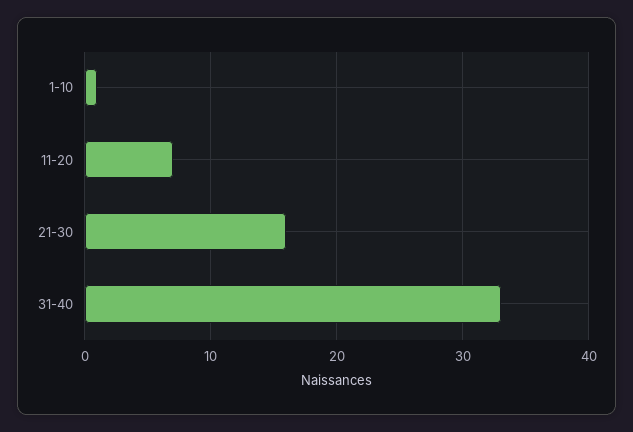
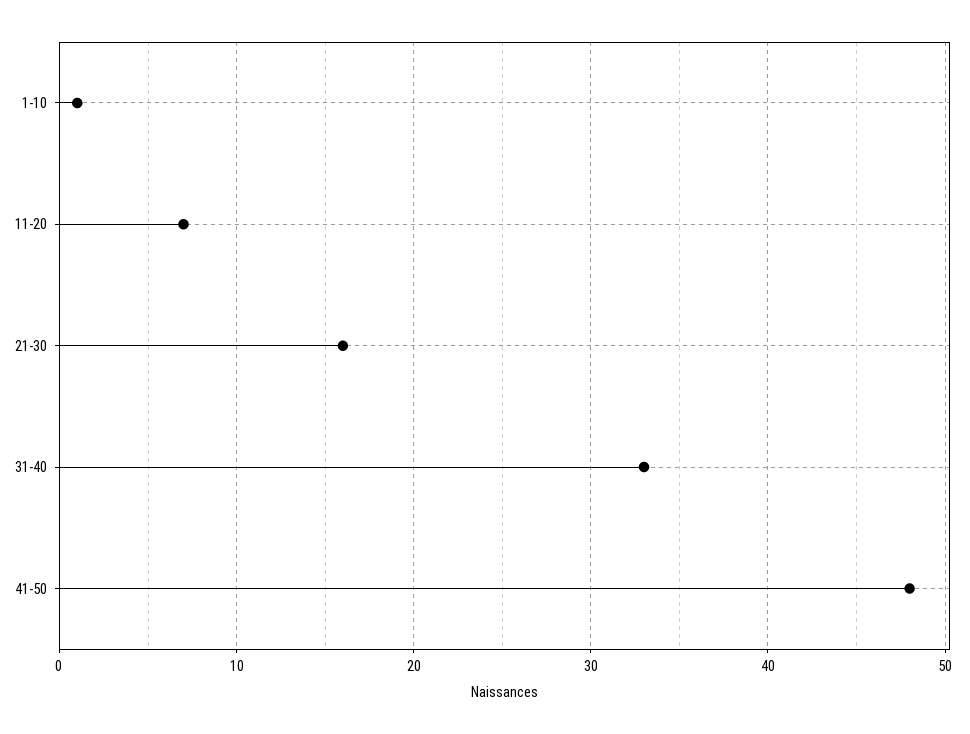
41-50: none -> 48

